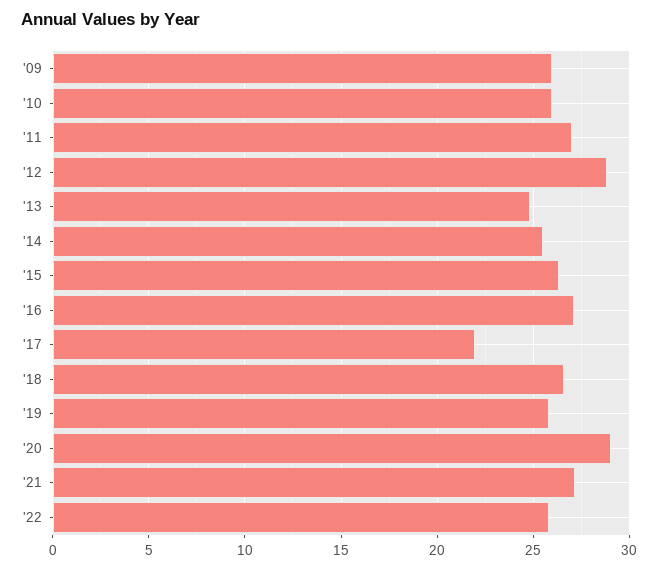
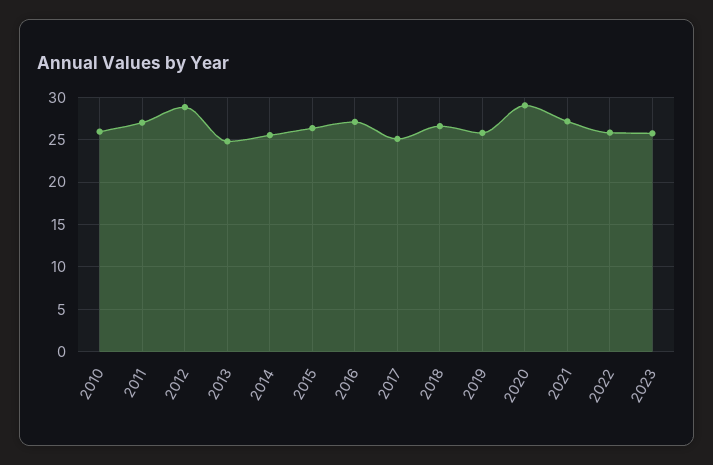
'09: 26 -> none
'17: 22 -> 25
2023: none -> 26

